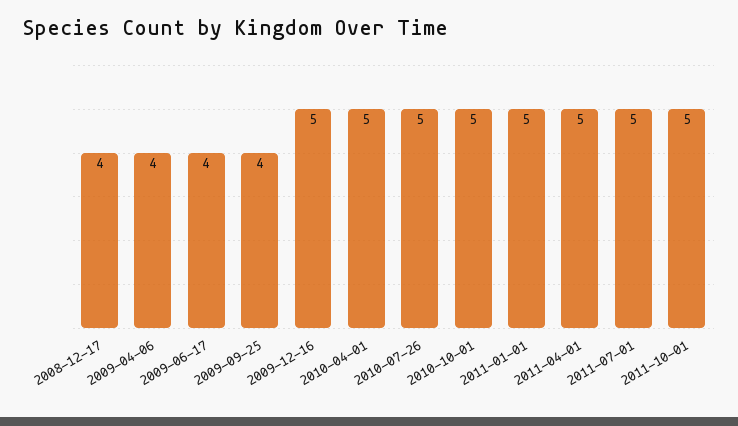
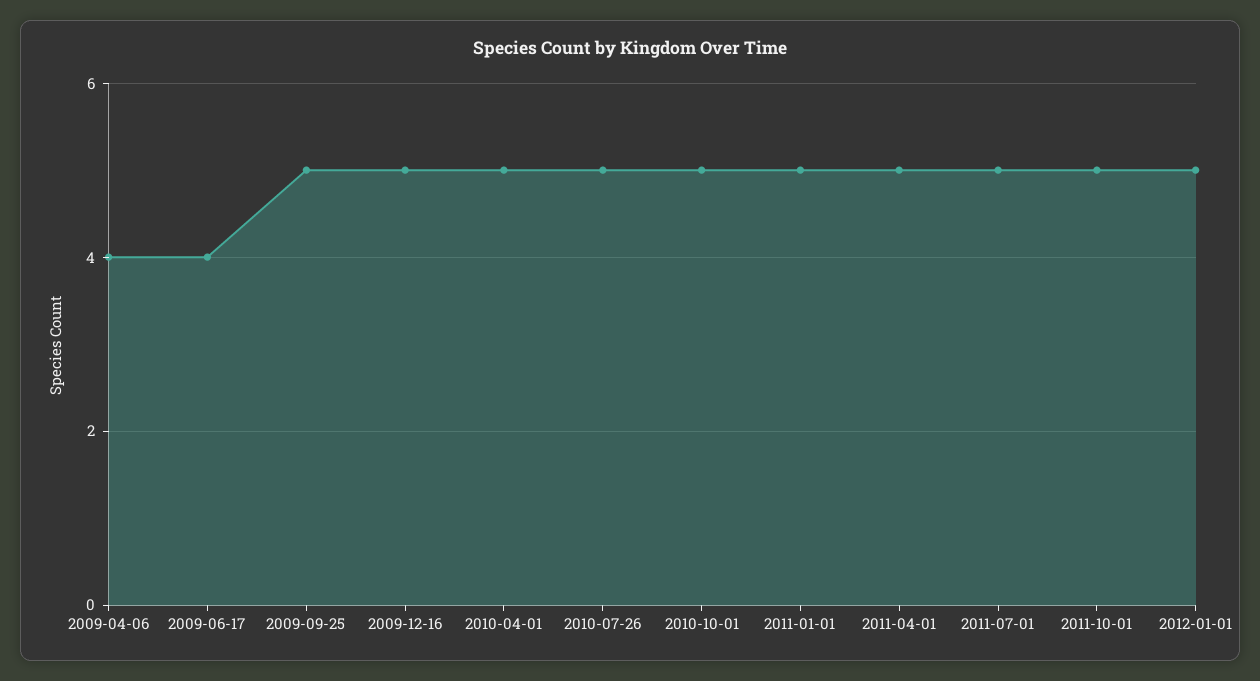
2008-12-17: 4 -> none
2009-09-25: 4 -> 5
2012-01-01: none -> 5

